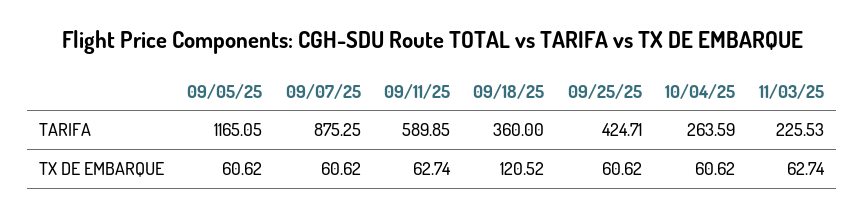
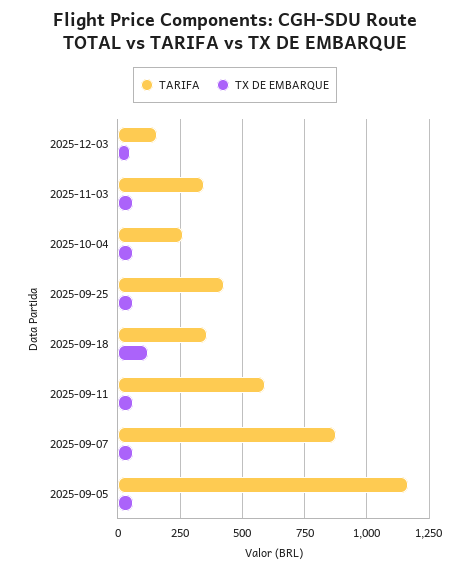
TARIFA, 11/03/25: 225.53 -> 350
TARIFA, 2025-12-03: none -> 150
TX DE EMBARQUE, 2025-12-03: none -> 50

